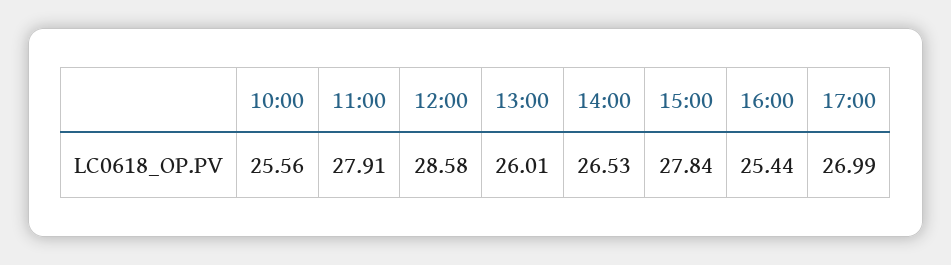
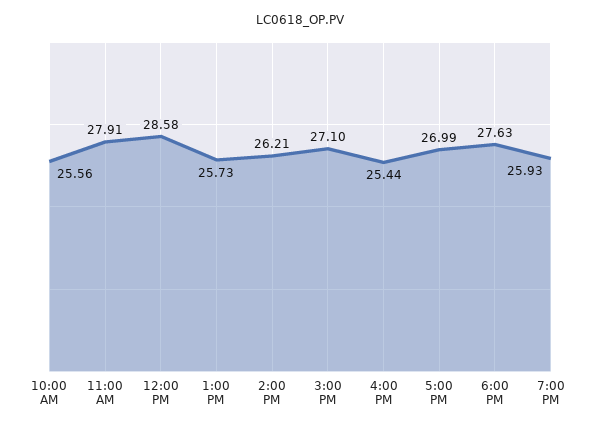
13:00: 26.01 -> 25.73
14:00: 26.53 -> 26.21
15:00: 27.84 -> 27.1
6:00 PM: none -> 27.63
7:00 PM: none -> 25.93

